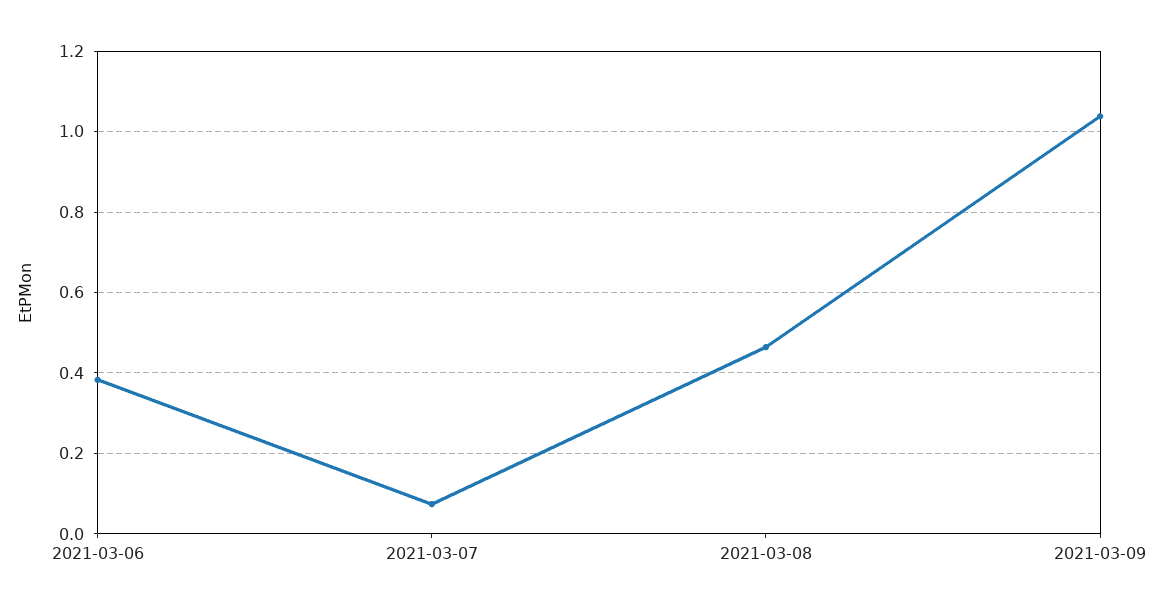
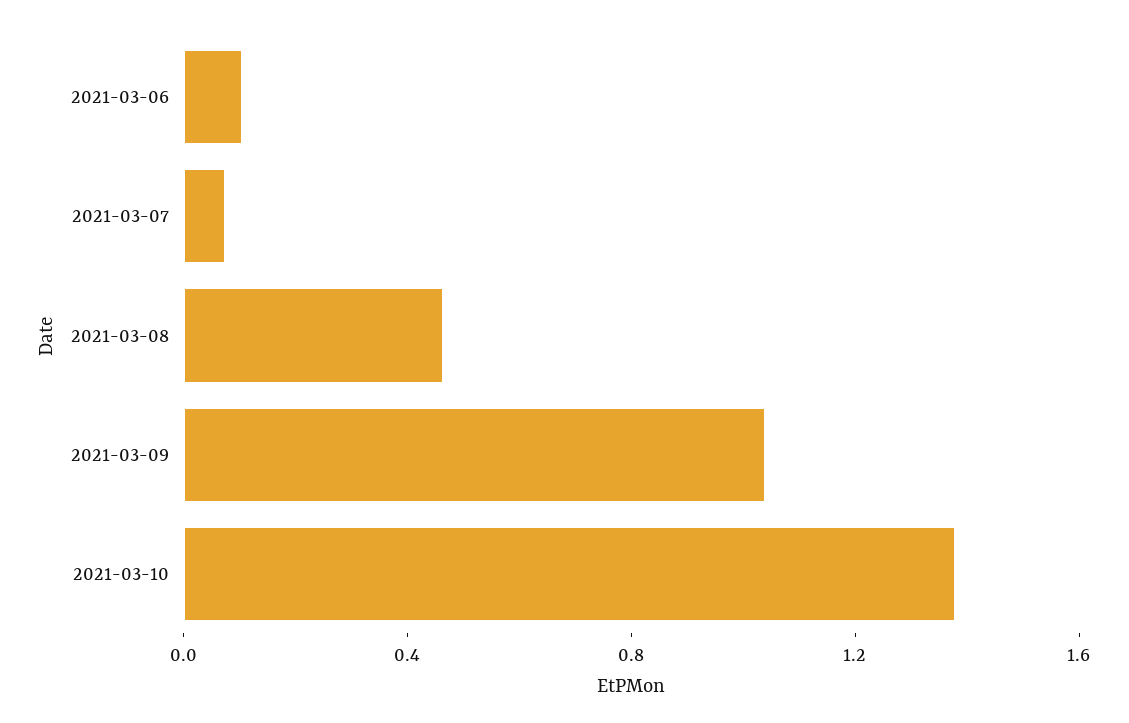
2021-03-06: 0.38 -> 0.1
2021-03-10: none -> 1.4

